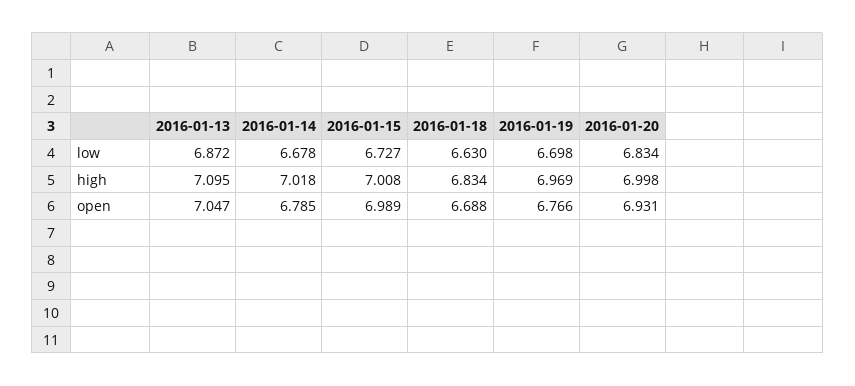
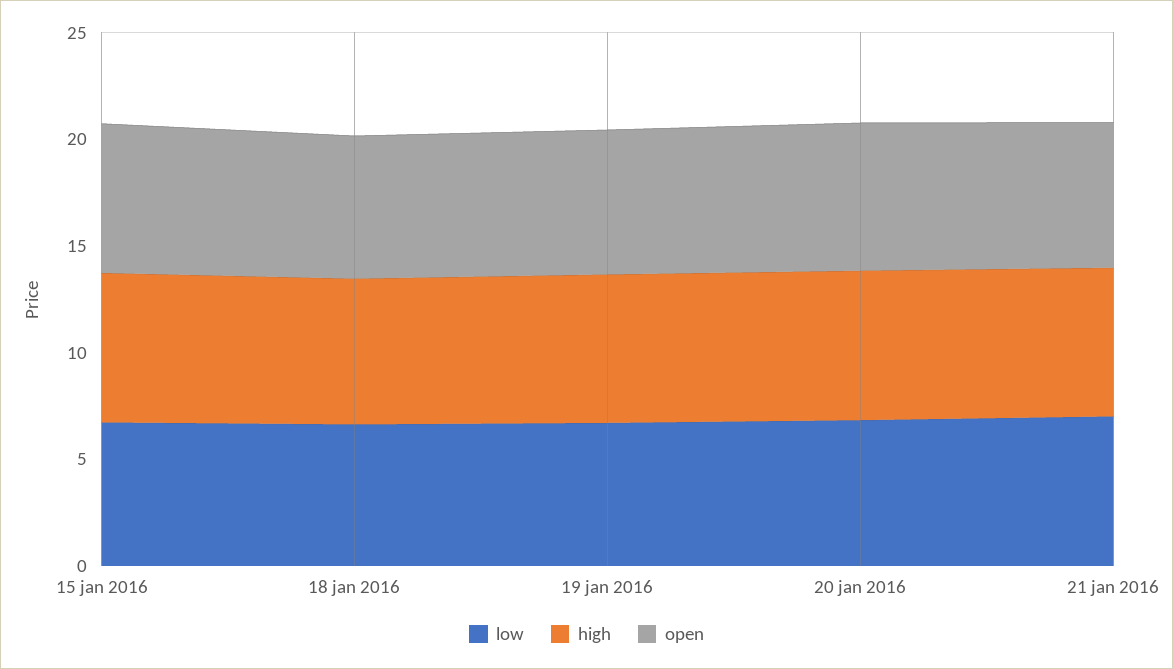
low, 2016-01-13: 6.872 -> none
low, 2016-01-14: 6.678 -> none
high, 2016-01-13: 7.095 -> none
high, 2016-01-14: 7.018 -> none
open, 2016-01-13: 7.047 -> none
open, 2016-01-14: 6.785 -> none
low, 21 jan 2016: none -> 7
high, 21 jan 2016: none -> 7
open, 21 jan 2016: none -> 7

